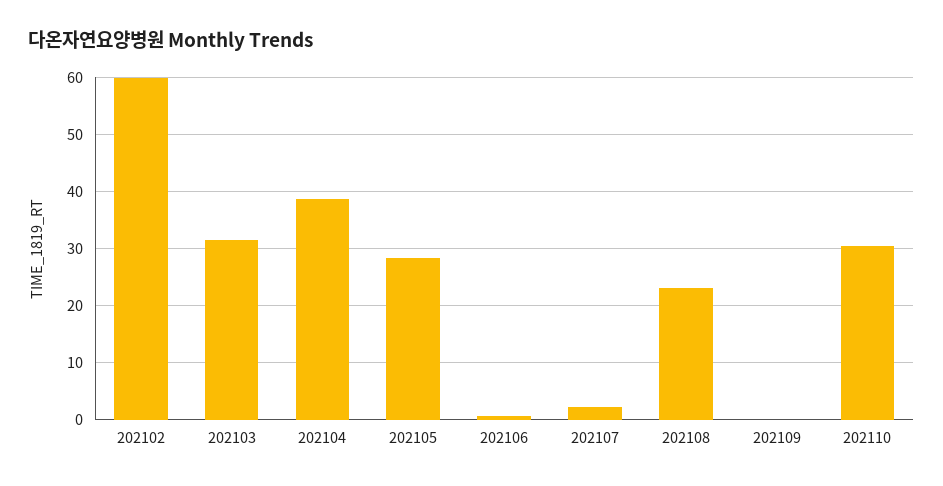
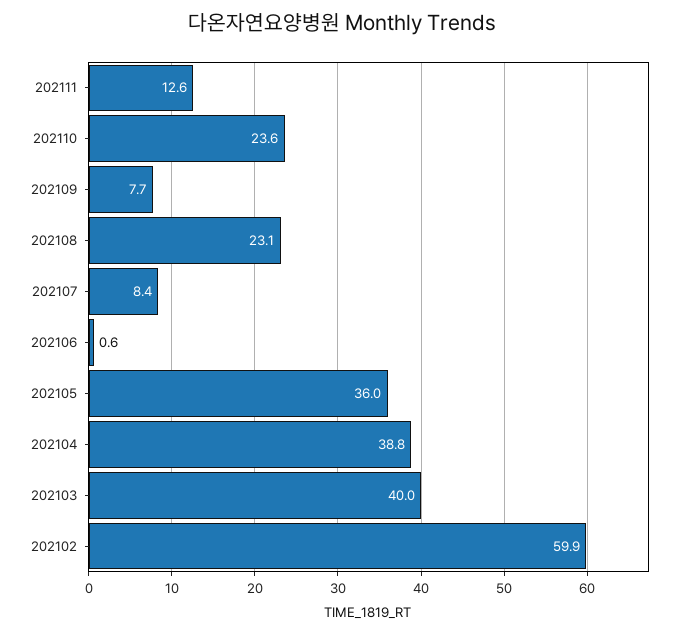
202103: 32 -> 40
202105: 28 -> 36
202107: 2 -> 8.4
202109: 0 -> 7.7
202110: 30 -> 23.6
202111: none -> 12.6

